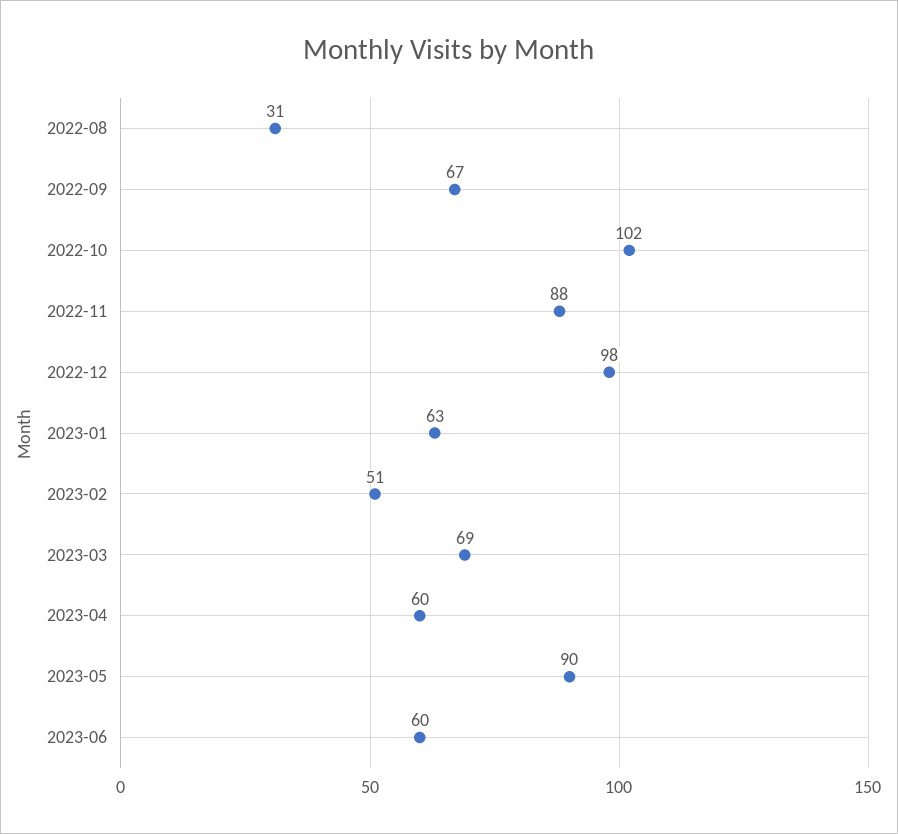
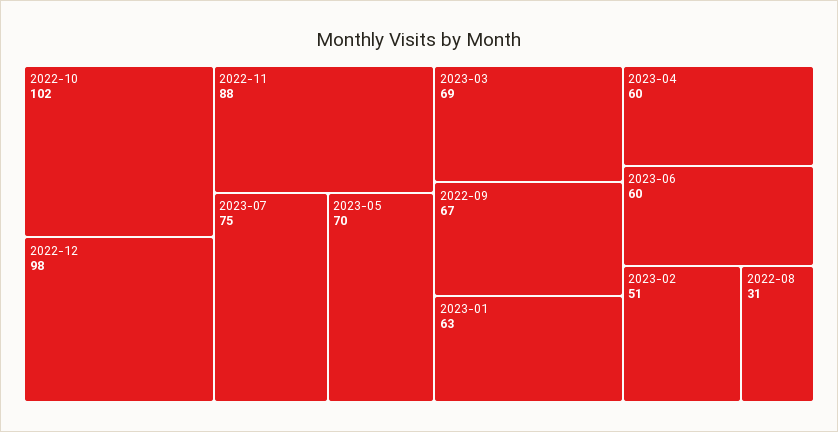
2023-05: 90 -> 70
2023-07: none -> 75

